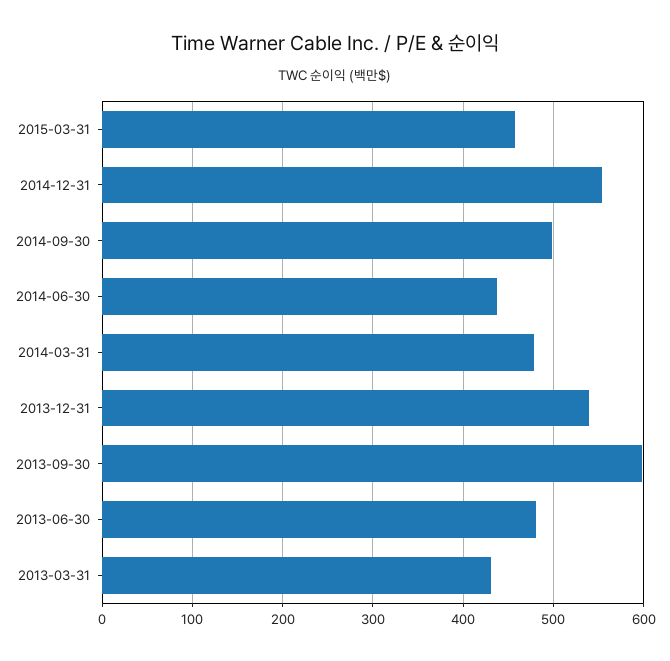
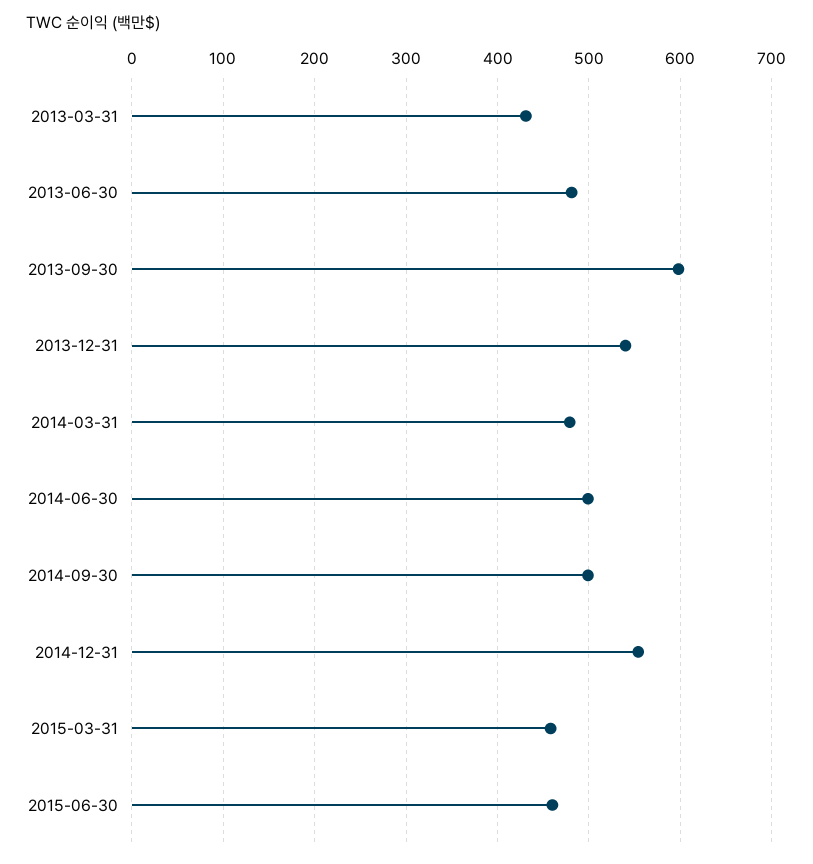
2014-06-30: 440 -> 500
2015-06-30: none -> 460

